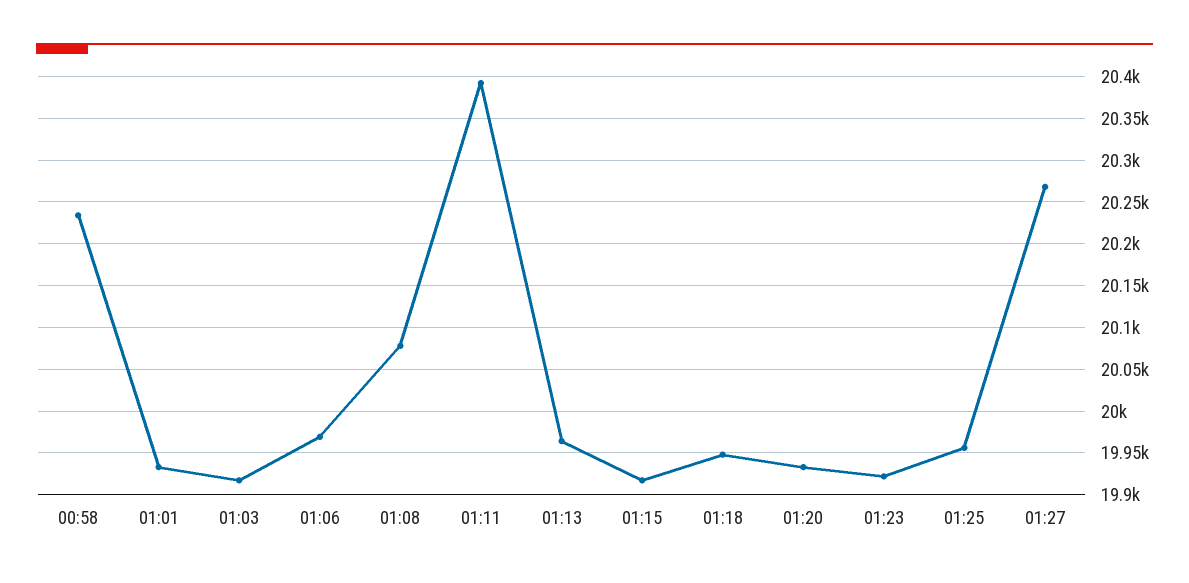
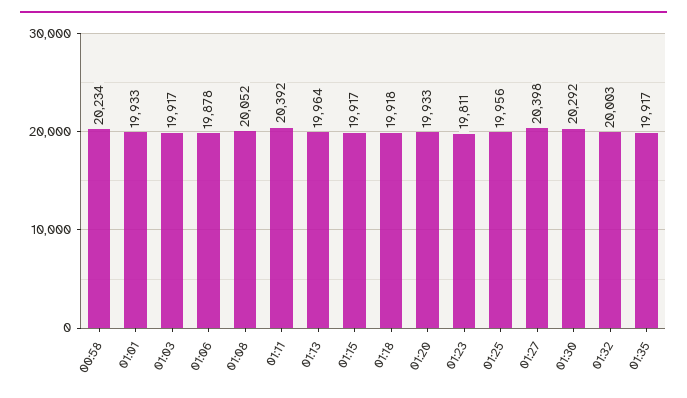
01:06: 19970 -> 19878
01:08: 20080 -> 20052
01:18: 19950 -> 19918
01:23: 19920 -> 19811
01:27: 20270 -> 20398
01:30: none -> 20292
01:32: none -> 20003
01:35: none -> 19917

